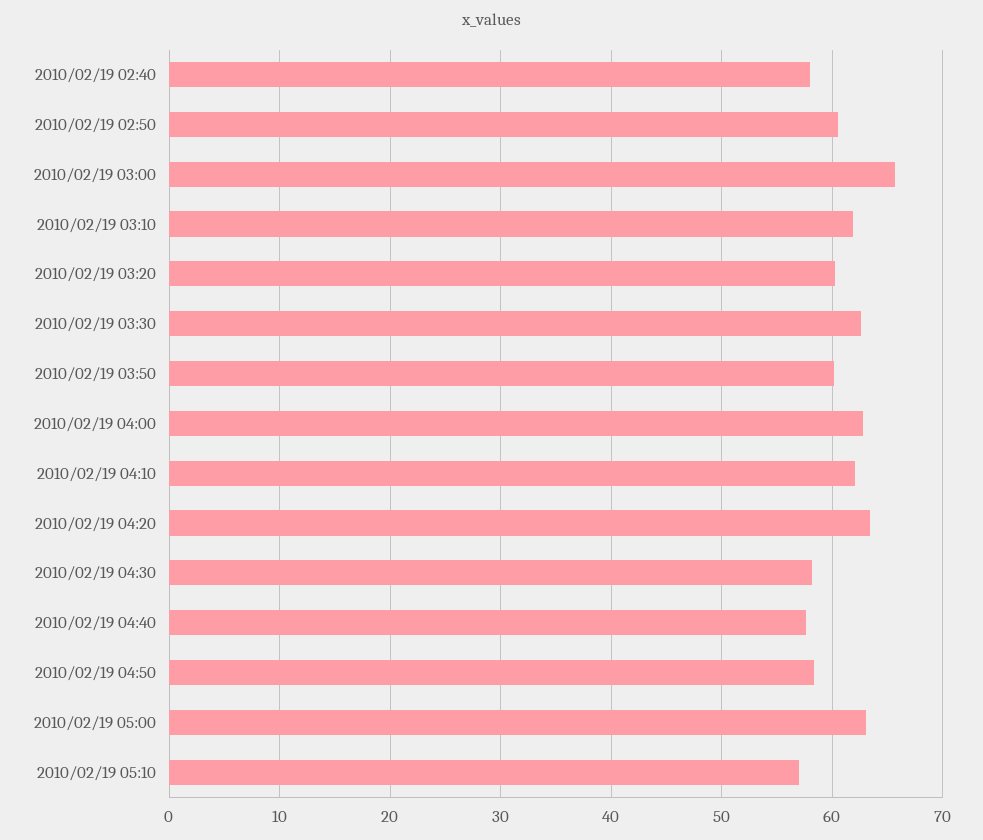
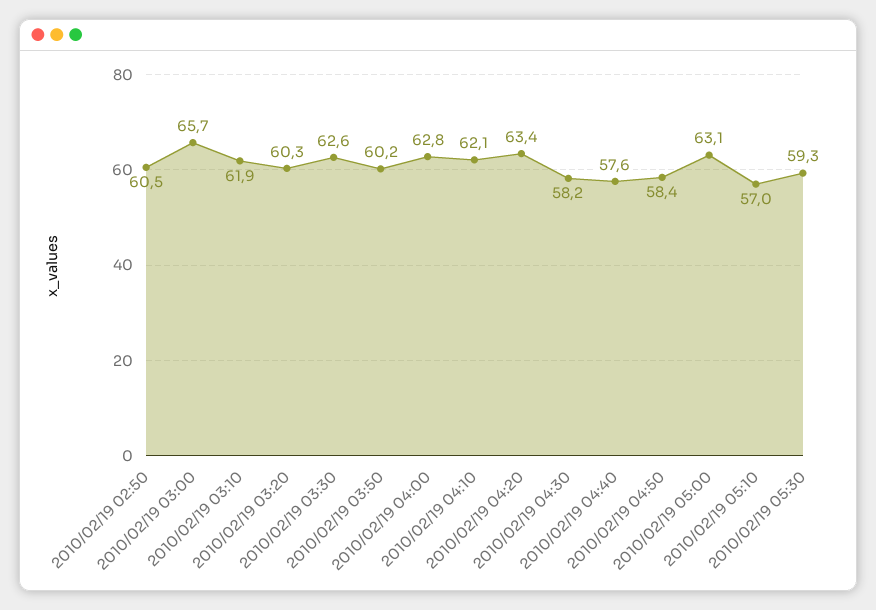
2010/02/19 02:40: 58 -> none
2010/02/19 05:30: none -> 59.3

